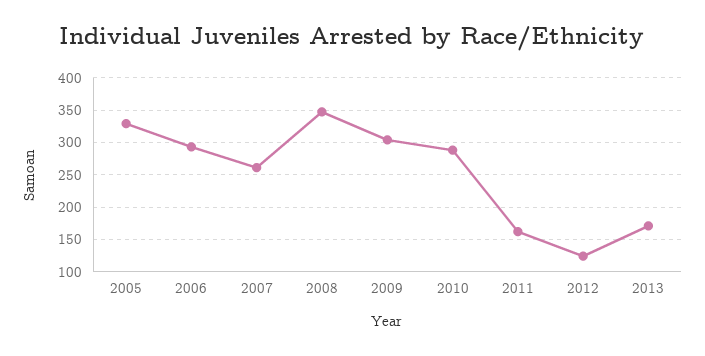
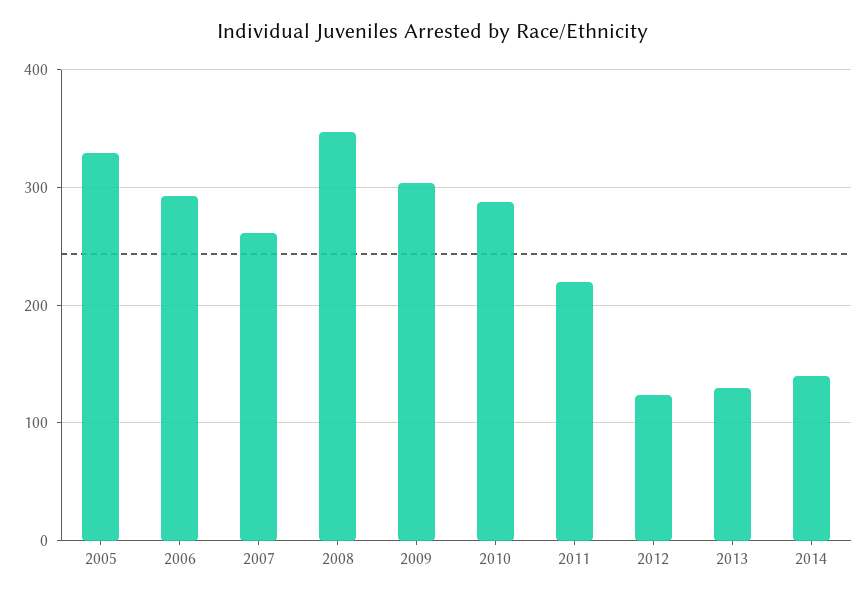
2011: 160 -> 220
2013: 170 -> 130
2014: none -> 140

